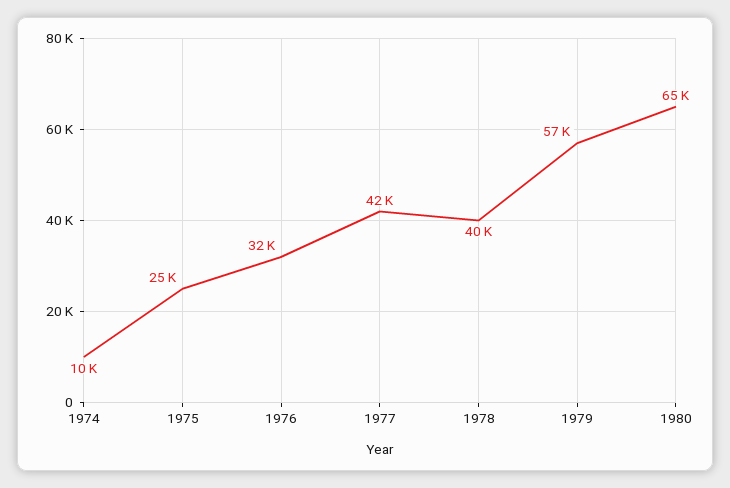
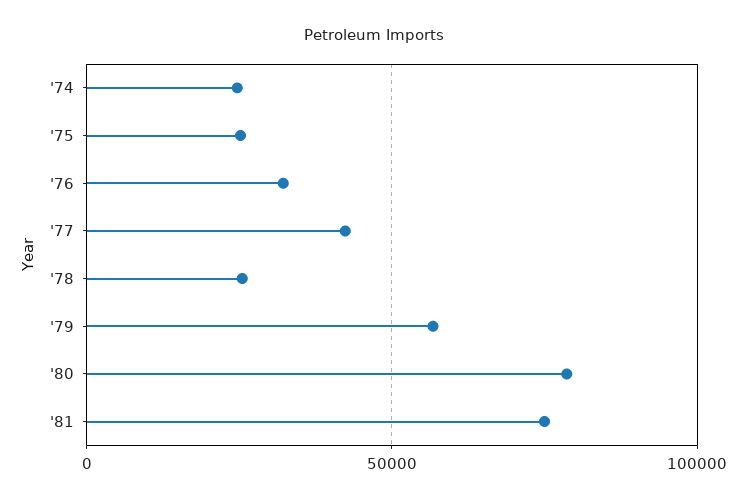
1974: 10000 -> 25000
1978: 40000 -> 25000
1980: 65000 -> 80000
'81: none -> 75000

